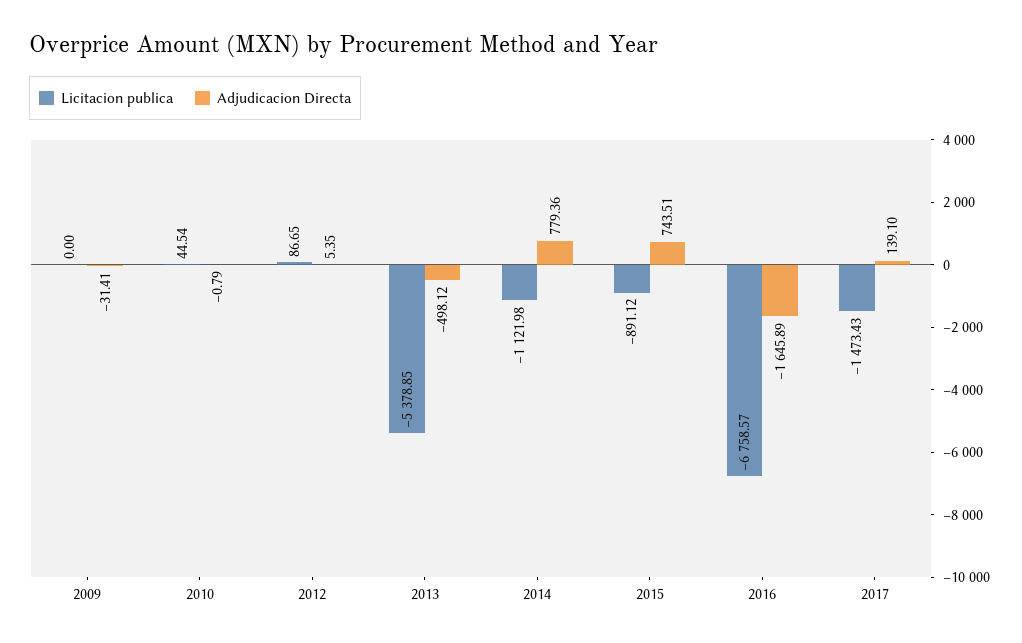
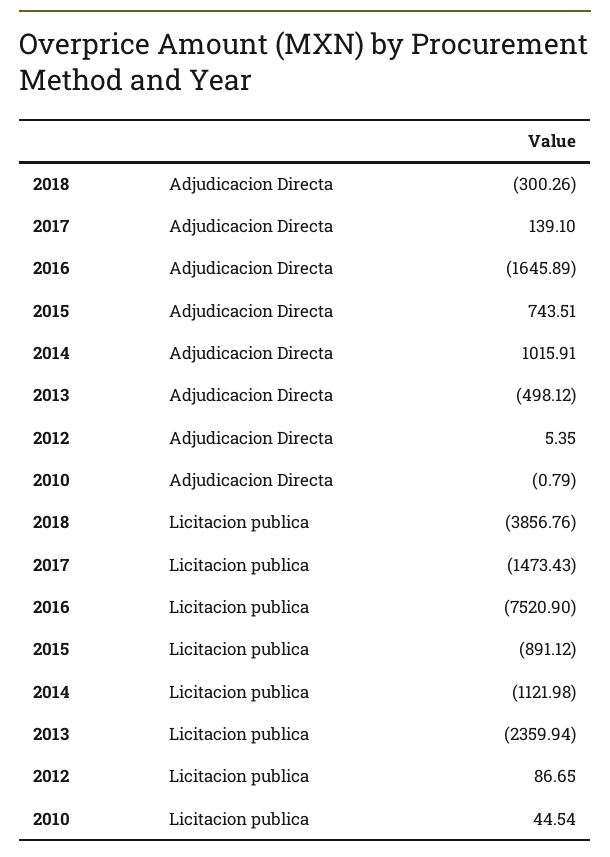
Licitacion publica, 2009: 0 -> none
Adjudicacion Directa, 2009: -31.41 -> none
Licitacion publica, 2013: -5378.85 -> -2359.94
Adjudicacion Directa, 2014: 779.36 -> 1015.91
Licitacion publica, 2016: -6758.57 -> -7520.9
Adjudicacion Directa, 2018: none -> -300.26
Licitacion publica, 2018: none -> -3856.76

